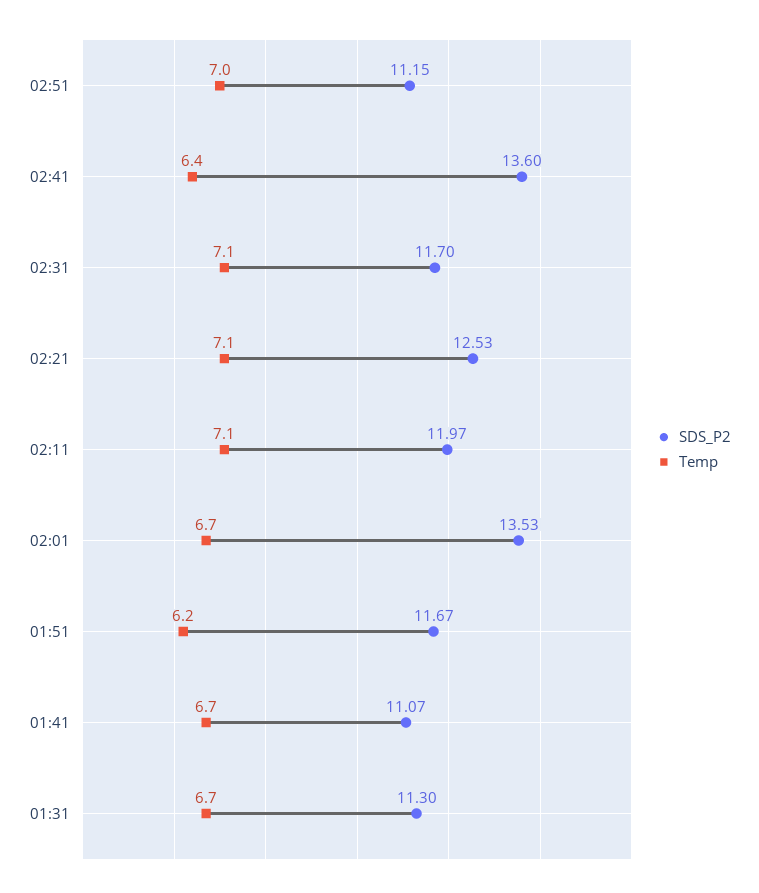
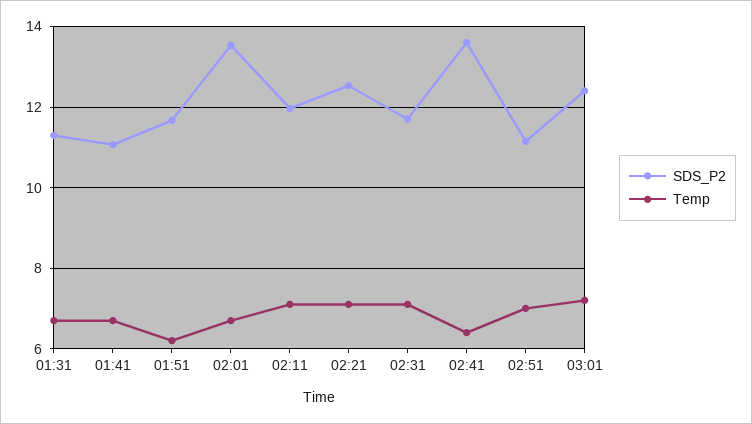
SDS_P2, 03:01: none -> 12.4
Temp, 03:01: none -> 7.2

